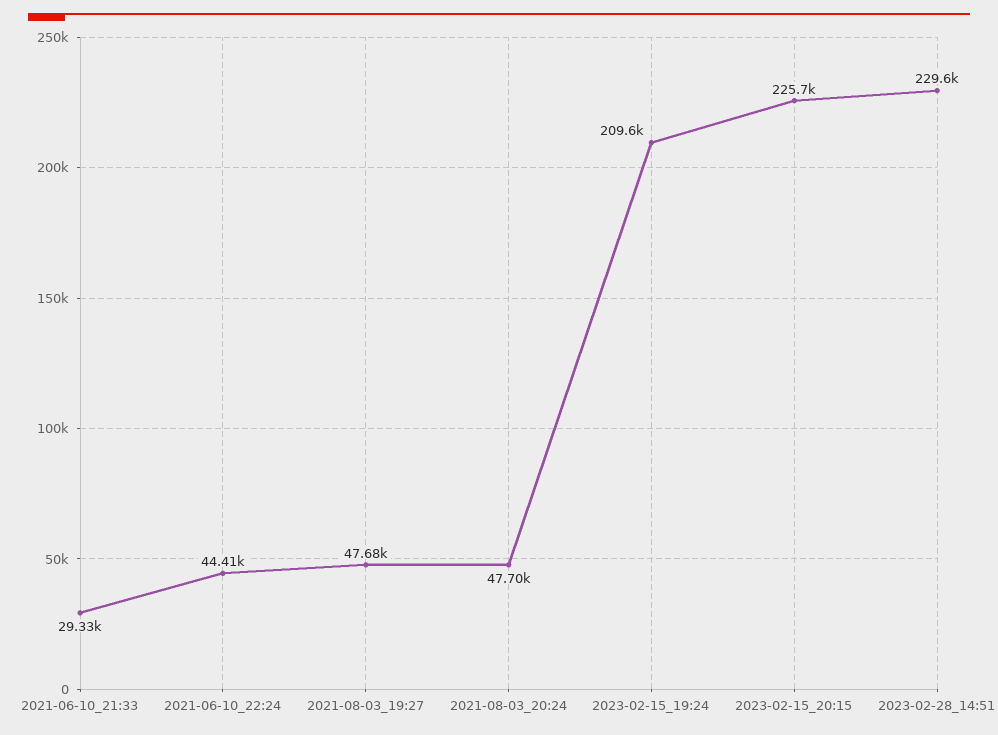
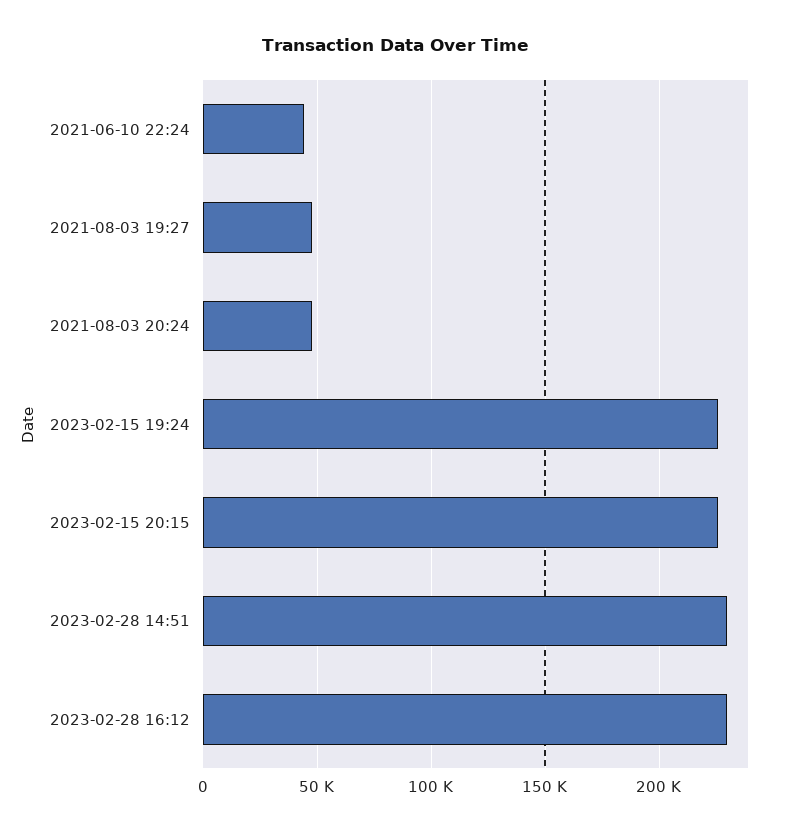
2021-06-10_21:33: 29330 -> none
2023-02-15_19:24: 209600 -> 225000
2023-02-28 16:12: none -> 230000

